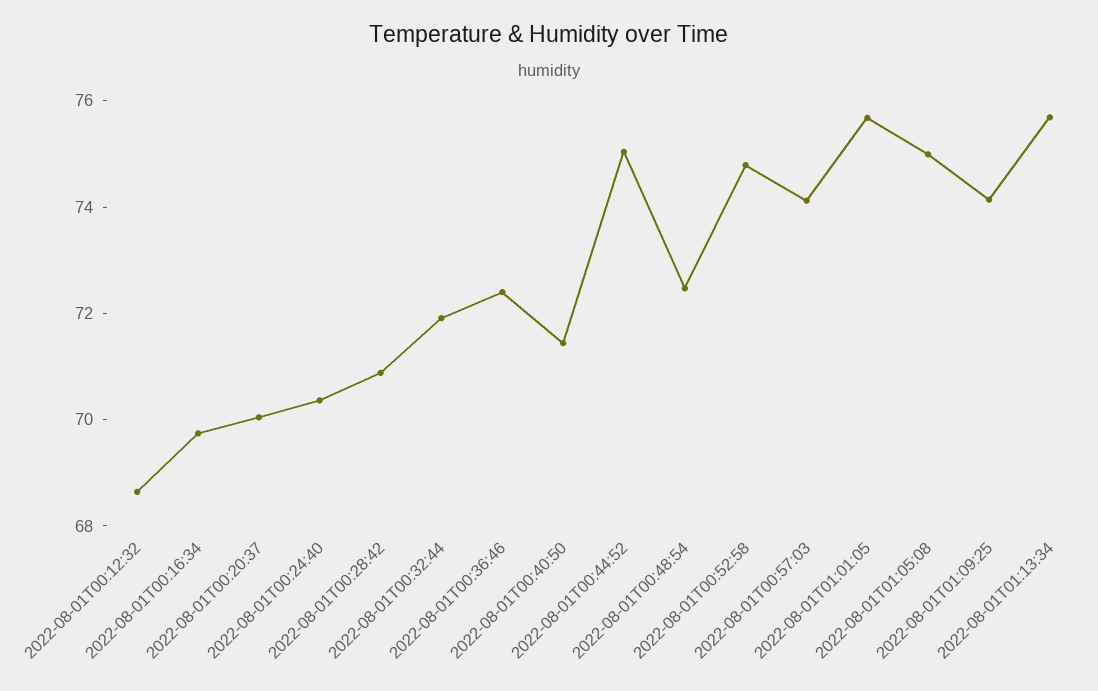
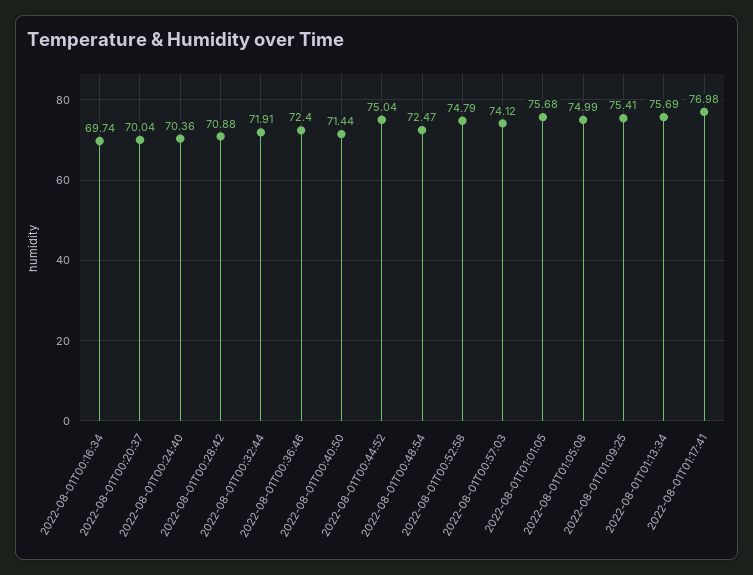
2022-08-01T00:12:32: 68.5 -> none
2022-08-01T01:09:25: 74 -> 75.41
2022-08-01T01:17:41: none -> 76.98

